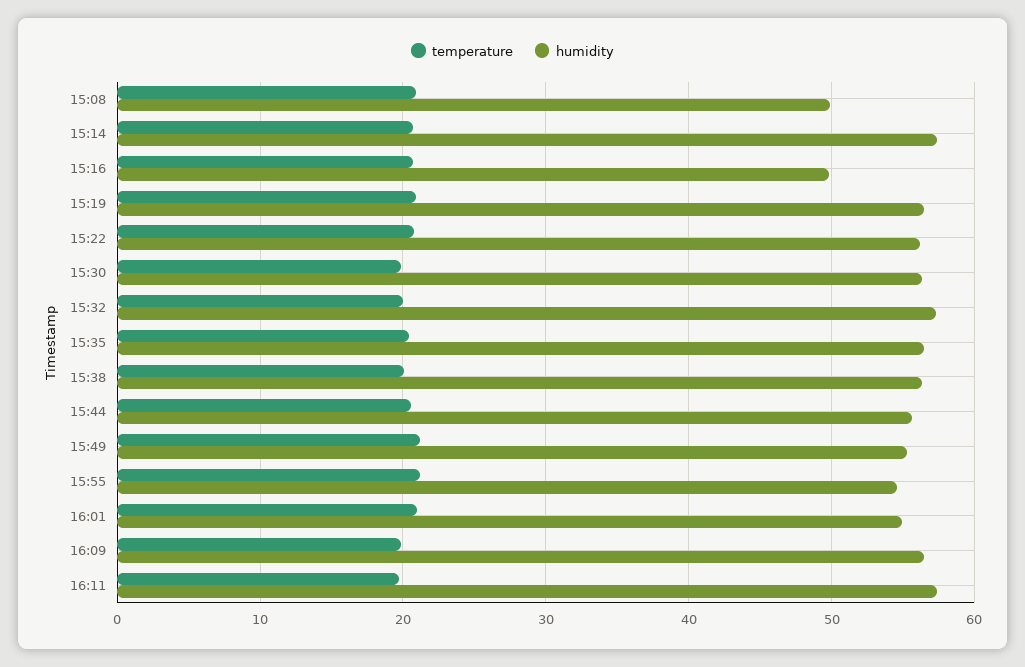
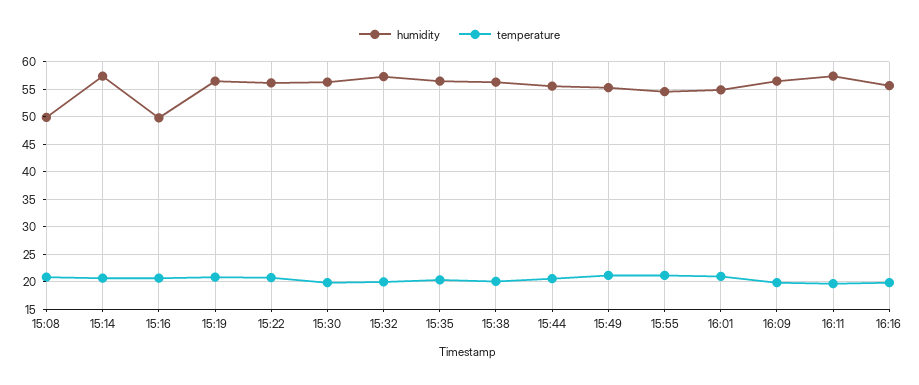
humidity, 16:16: none -> 55
temperature, 16:16: none -> 20

